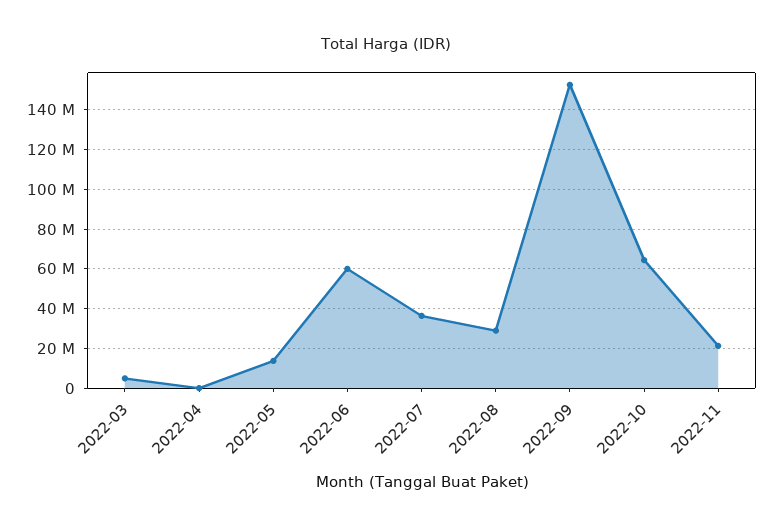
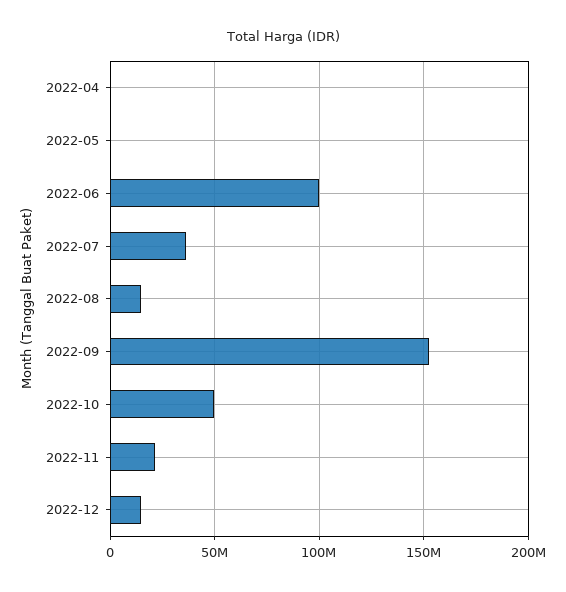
2022-03: 5000000 -> none
2022-05: 15000000 -> 0
2022-06: 60000000 -> 100000000
2022-08: 30000000 -> 15000000
2022-10: 65000000 -> 50000000
2022-12: none -> 15000000

